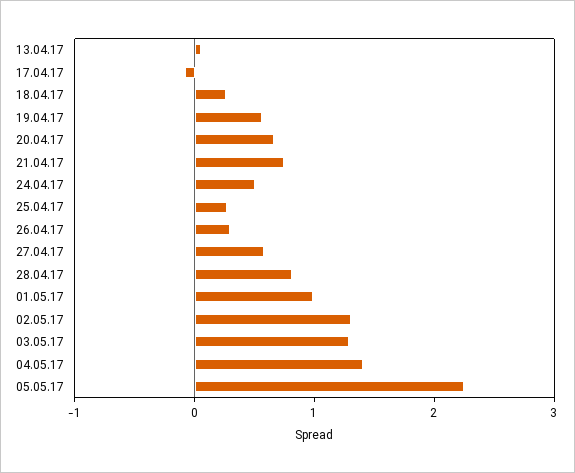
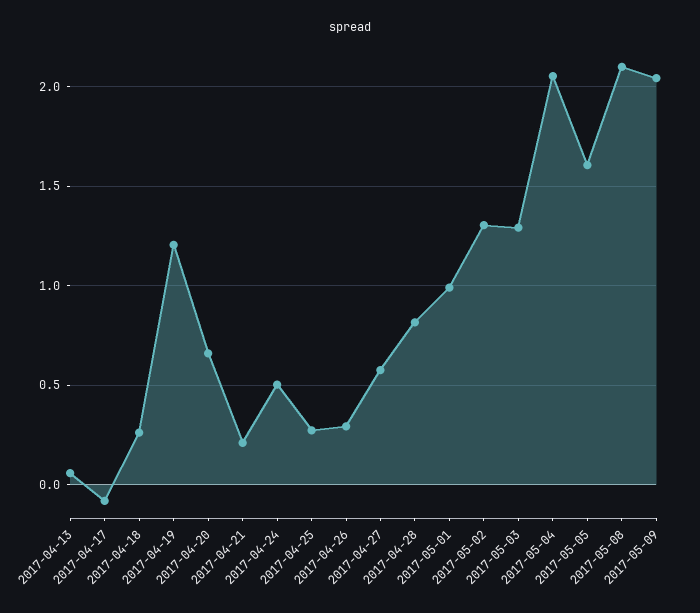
19.04.17: 0.6 -> 1.2
21.04.17: 0.8 -> 0.2
04.05.17: 1.4 -> 2.05
05.05.17: 2.2 -> 1.6
2017-05-08: none -> 2.1
2017-05-09: none -> 2.05

